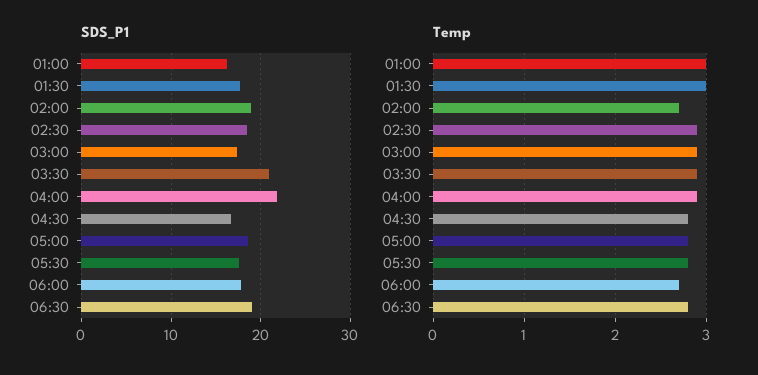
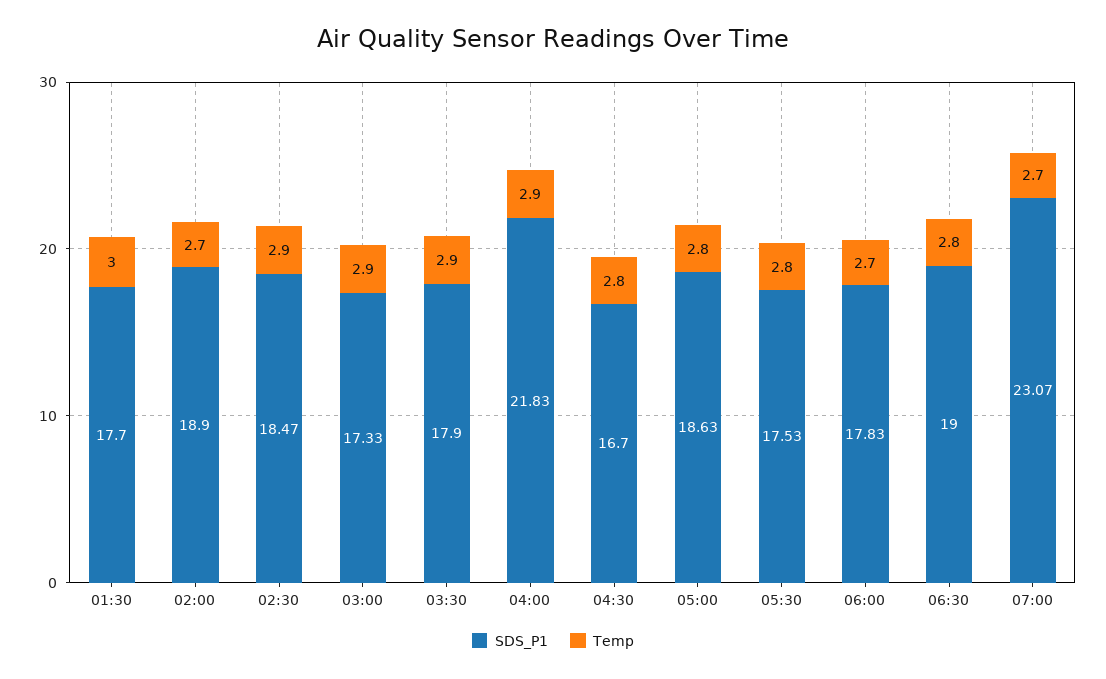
SDS_P1, 01:00: 16 -> none
SDS_P1, 03:30: 21 -> 17.9
Temp, 01:00: 3 -> none
SDS_P1, 07:00: none -> 23.07
Temp, 07:00: none -> 2.7

